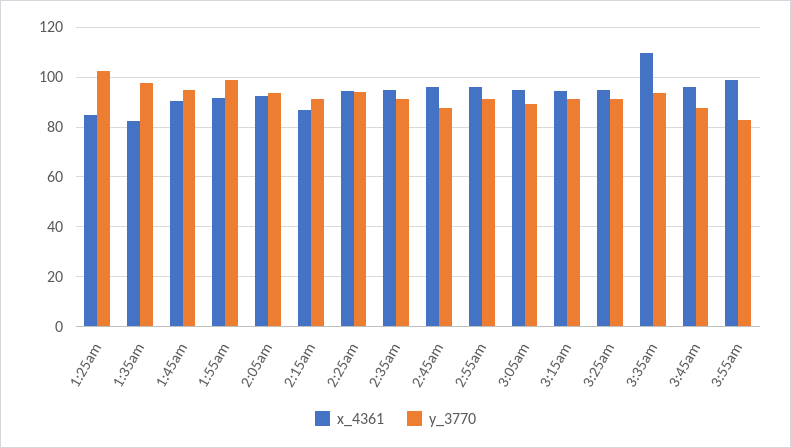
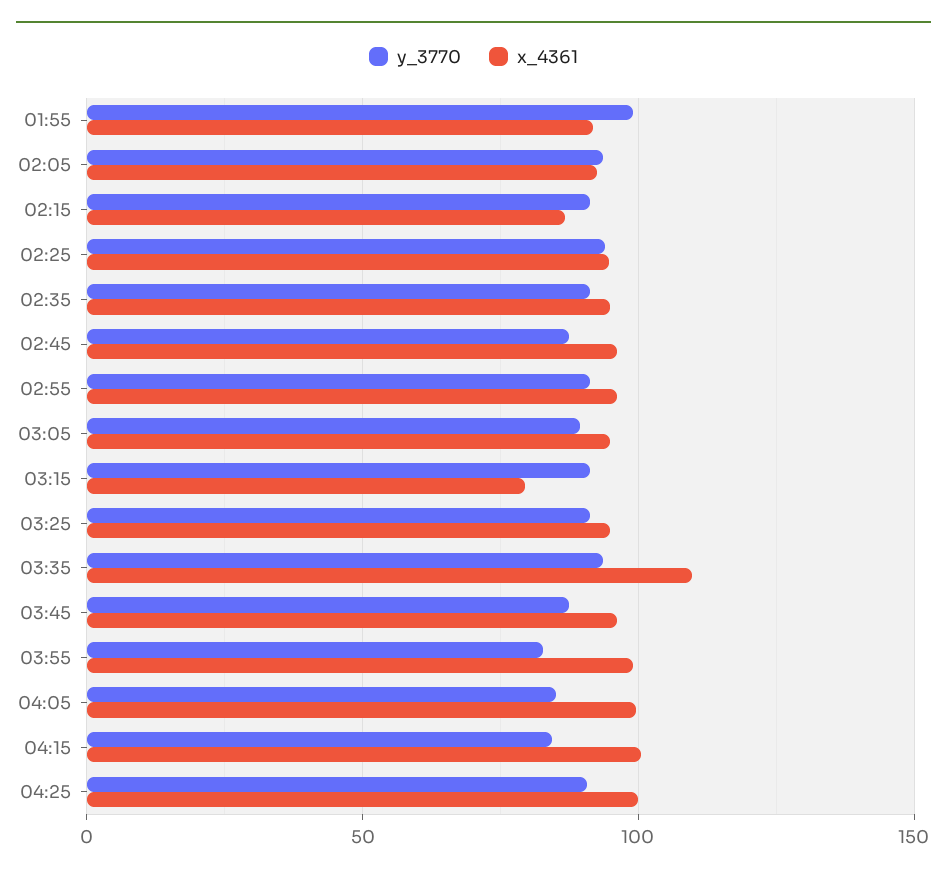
x_4361, 1:25am: 85 -> none
y_3770, 1:25am: 102.5 -> none
x_4361, 1:35am: 82.5 -> none
y_3770, 1:35am: 97.5 -> none
x_4361, 1:45am: 90 -> none
y_3770, 1:45am: 95 -> none
x_4361, 3:15am: 95 -> 80
y_3770, 04:05: none -> 85
x_4361, 04:05: none -> 100
y_3770, 04:15: none -> 85
x_4361, 04:15: none -> 100
y_3770, 04:25: none -> 90
x_4361, 04:25: none -> 100

